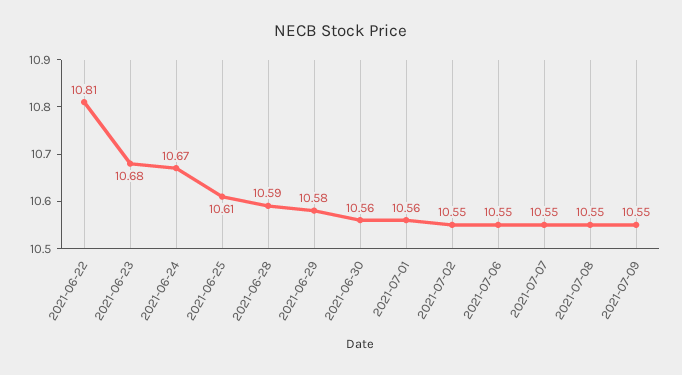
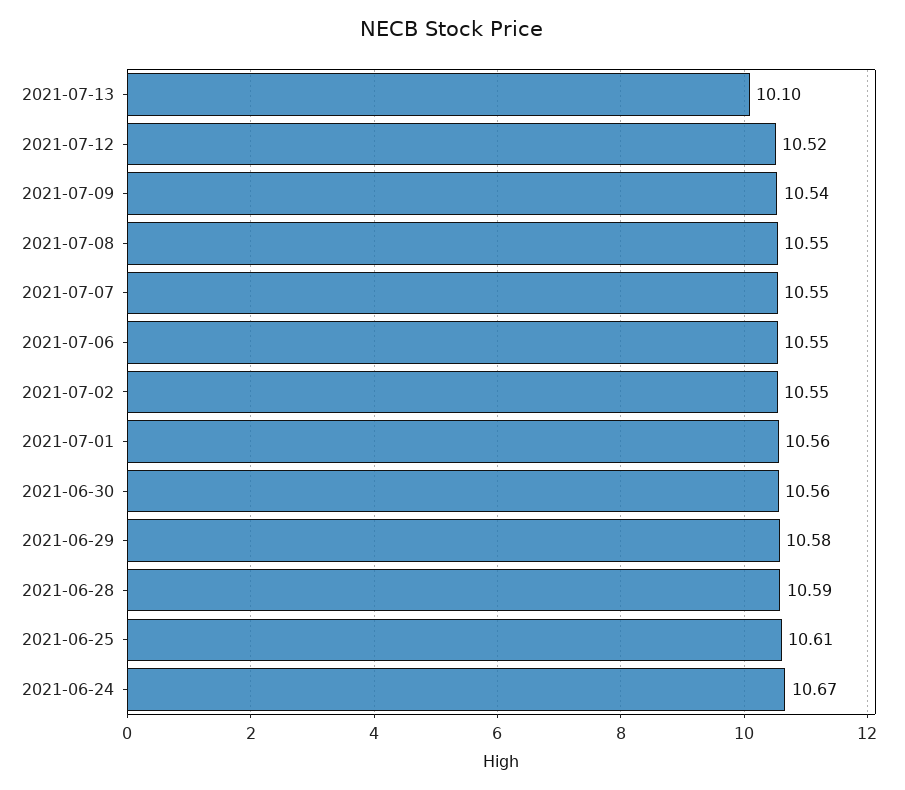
2021-06-22: 10.81 -> none
2021-06-23: 10.68 -> none
2021-07-09: 10.55 -> 10.54
2021-07-13: none -> 10.1
2021-07-12: none -> 10.52

